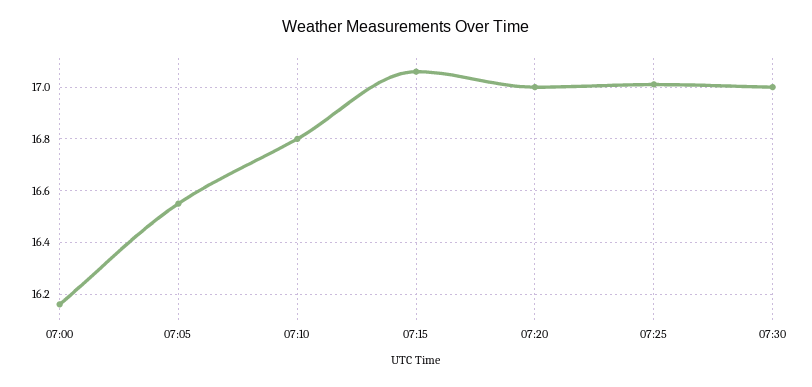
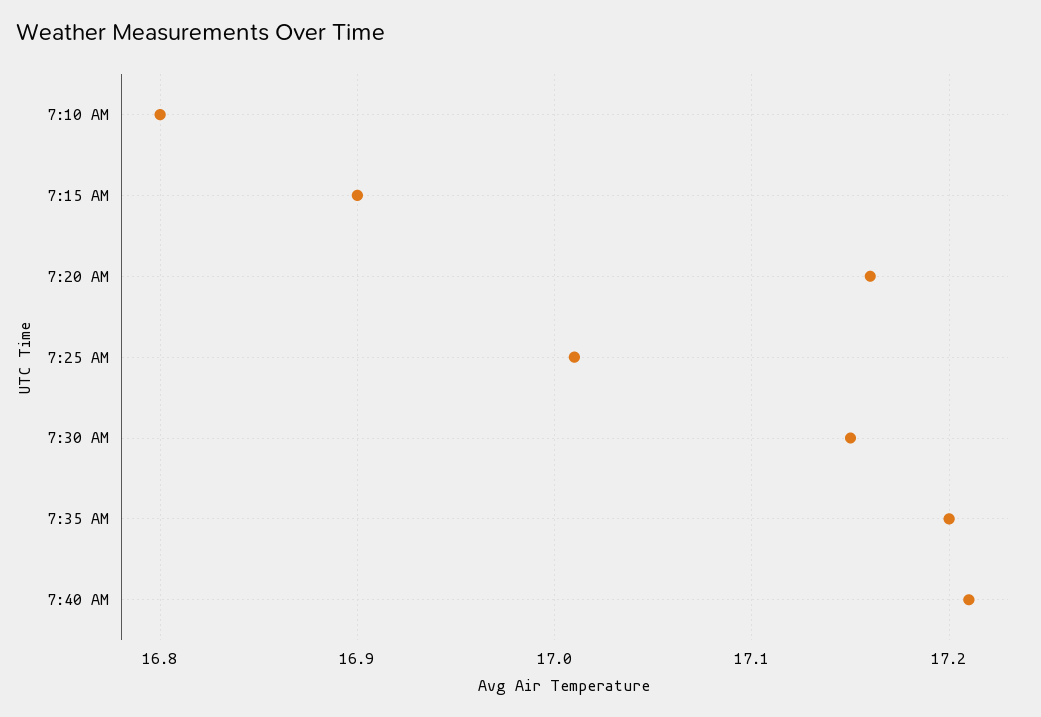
07:00: 16.15 -> none
07:05: 16.55 -> none
07:15: 17.05 -> 16.9
07:20: 17 -> 17.16
07:30: 17 -> 17.15
7:35 AM: none -> 17.2
7:40 AM: none -> 17.21

